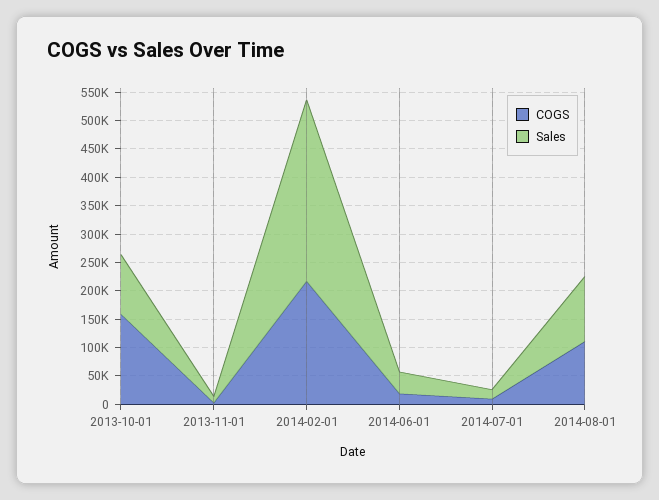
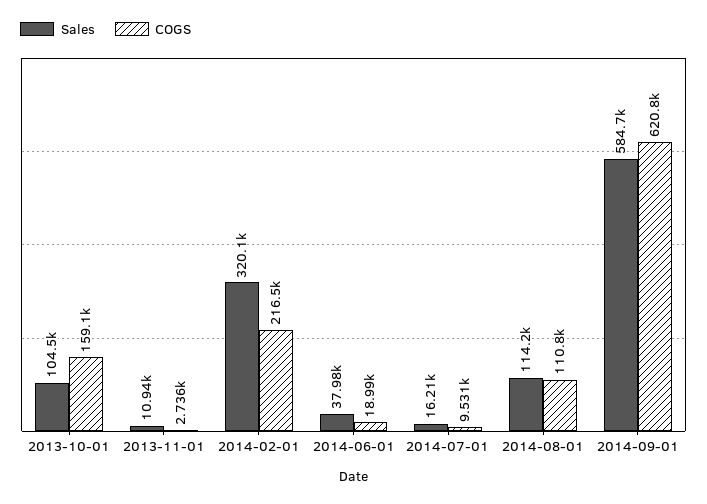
Sales, 2014-09-01: none -> 584700
COGS, 2014-09-01: none -> 620800

